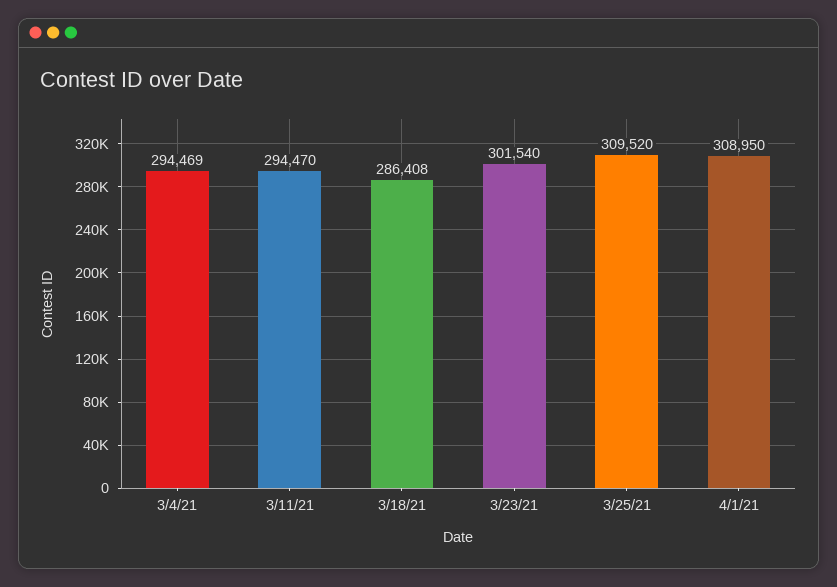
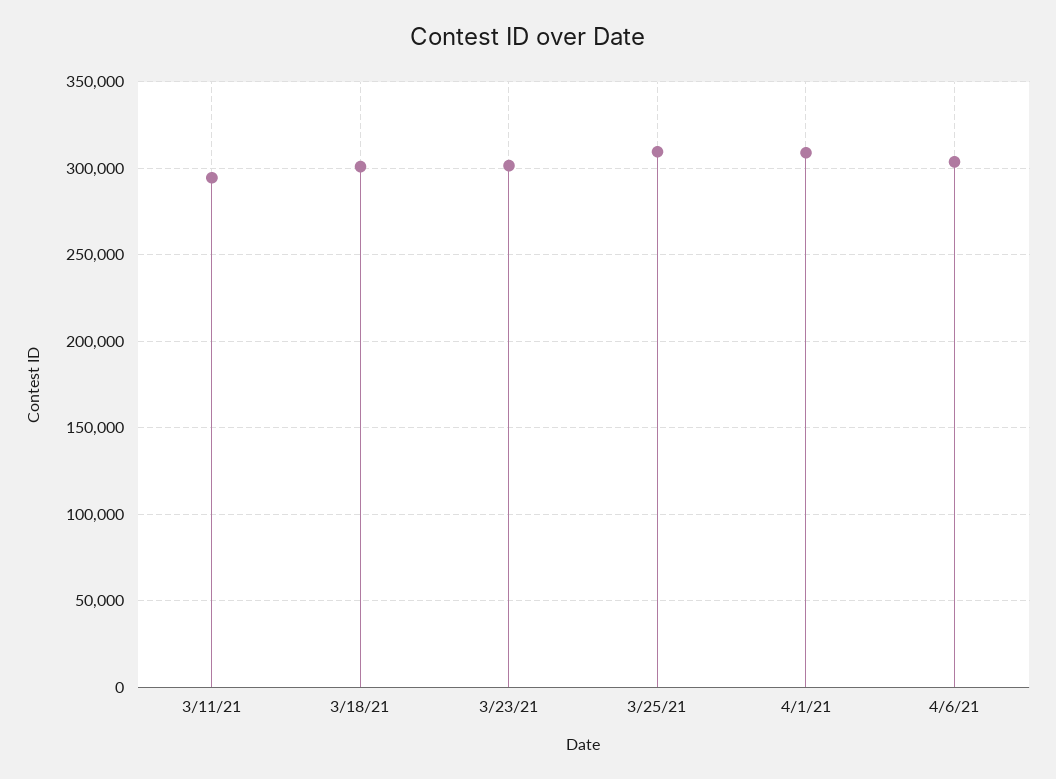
3/4/21: 294469 -> none
3/18/21: 286408 -> 300000
4/6/21: none -> 305000

